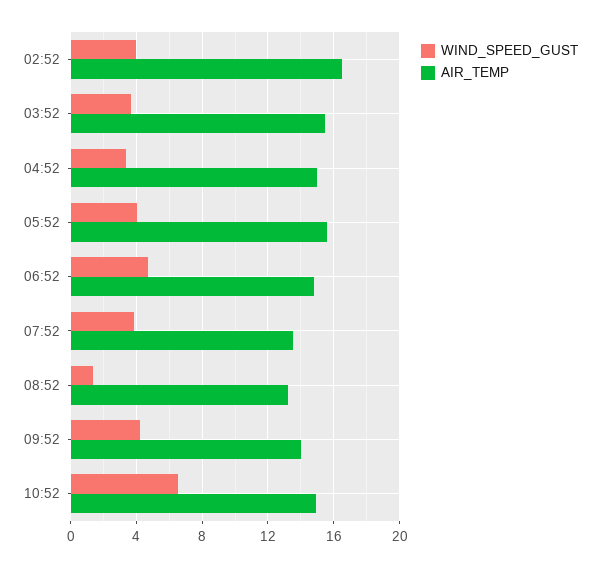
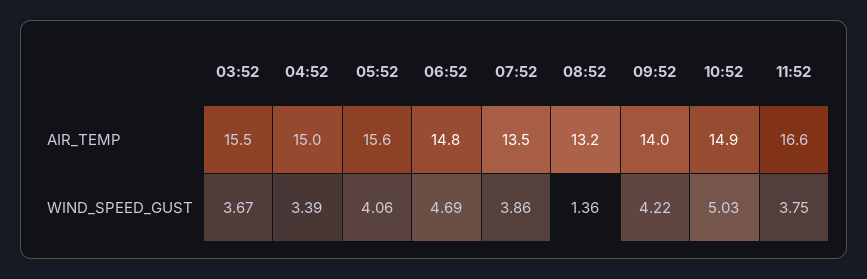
WIND_SPEED_GUST, 02:52: 4 -> none
AIR_TEMP, 02:52: 16.5 -> none
WIND_SPEED_GUST, 10:52: 6.5 -> 5.03
AIR_TEMP, 11:52: none -> 16.6
WIND_SPEED_GUST, 11:52: none -> 3.75

